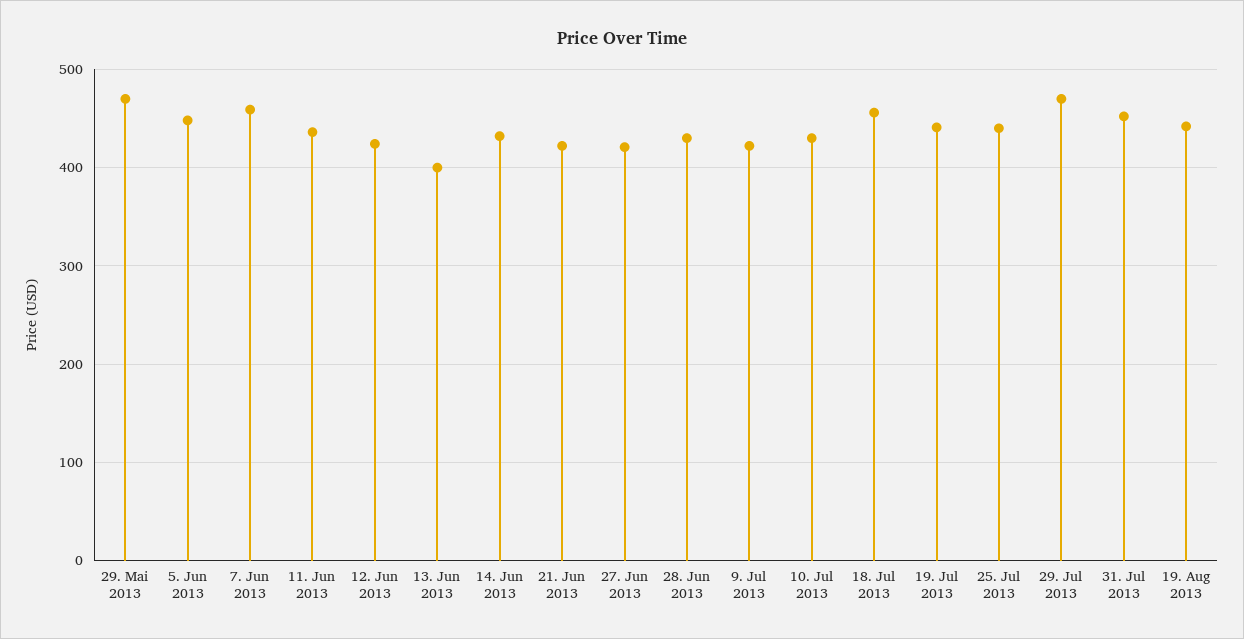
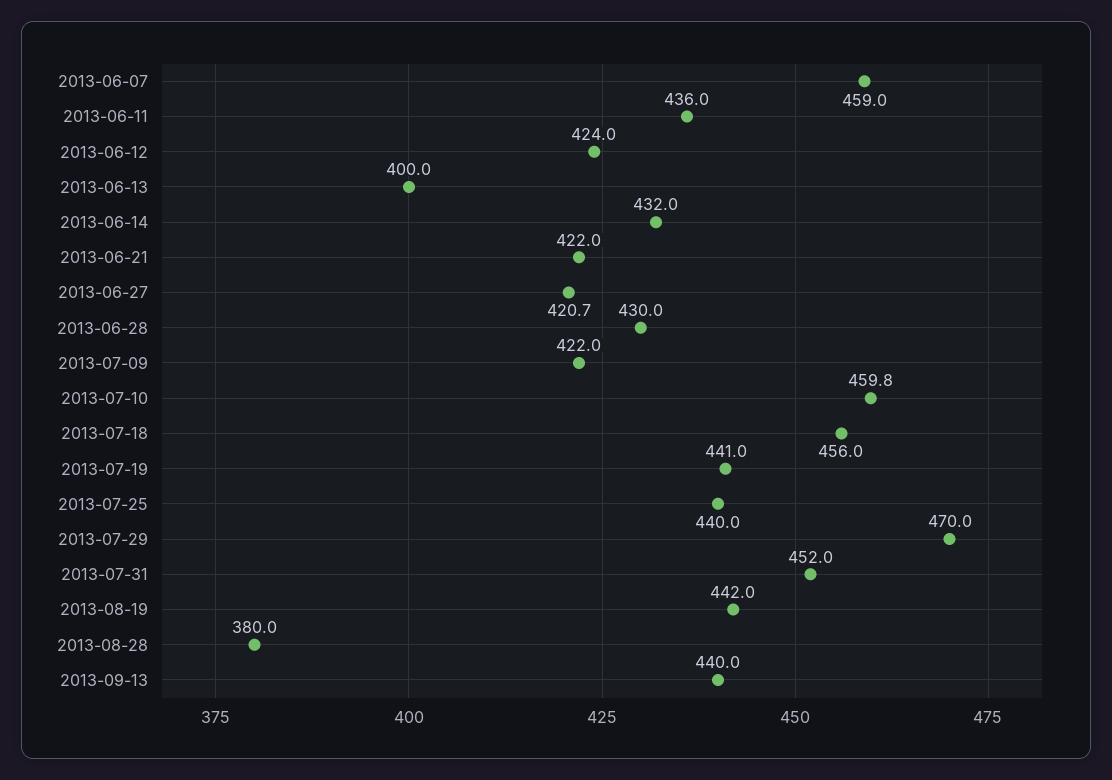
29. Mai 2013: 470 -> none
5. Jun 2013: 450 -> none
10. Jul 2013: 430 -> 459.8
2013-08-28: none -> 380
2013-09-13: none -> 440

